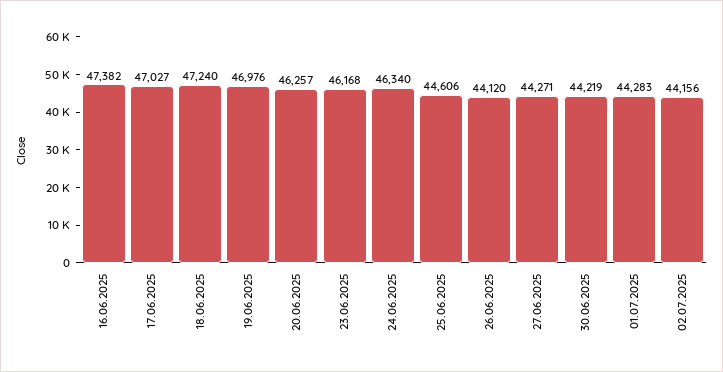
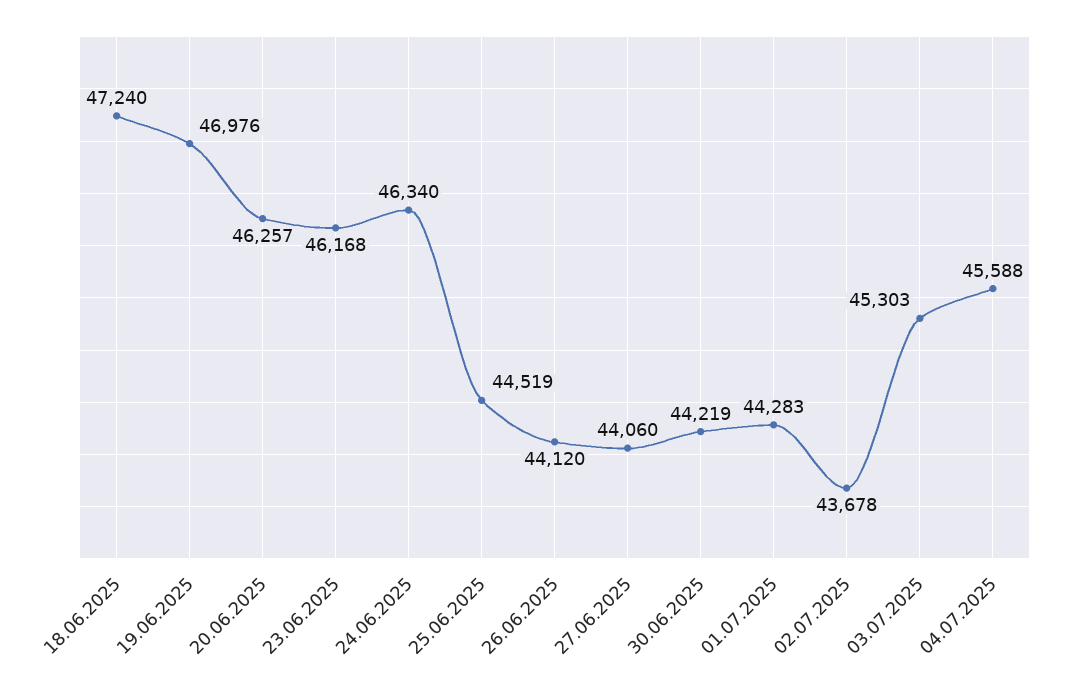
16.06.2025: 47382 -> none
17.06.2025: 47027 -> none
25.06.2025: 44606 -> 44519
27.06.2025: 44271 -> 44060
02.07.2025: 44156 -> 43678
03.07.2025: none -> 45303
04.07.2025: none -> 45588

